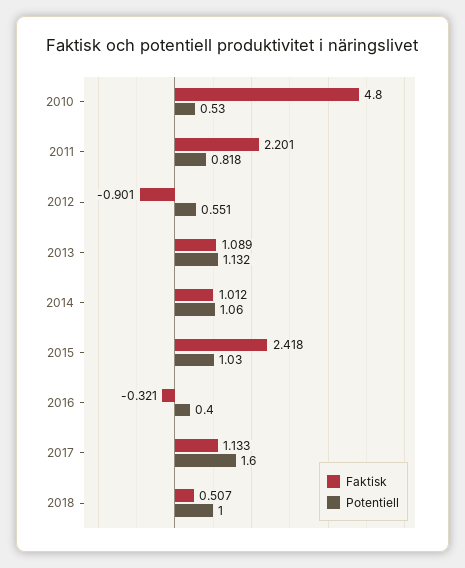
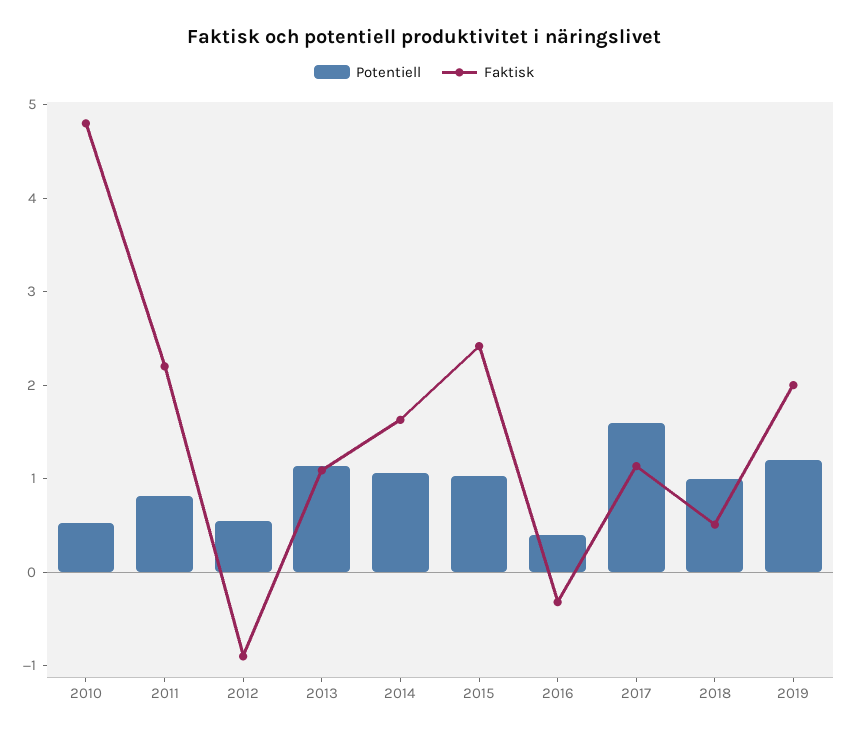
Faktisk, 2014: 1.012 -> 1.6
Potentiell, 2019: none -> 1.2
Faktisk, 2019: none -> 2

